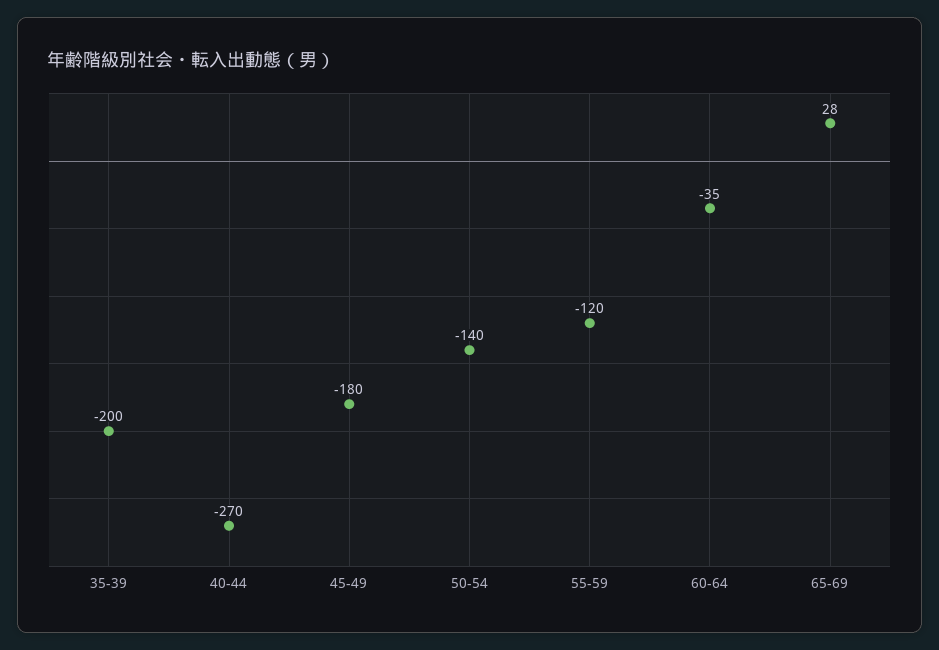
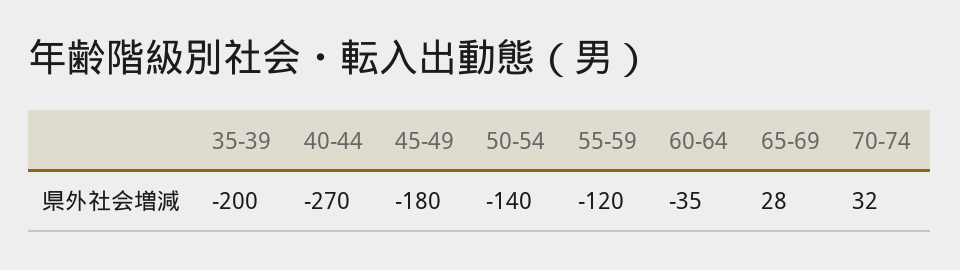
70-74: none -> 32

